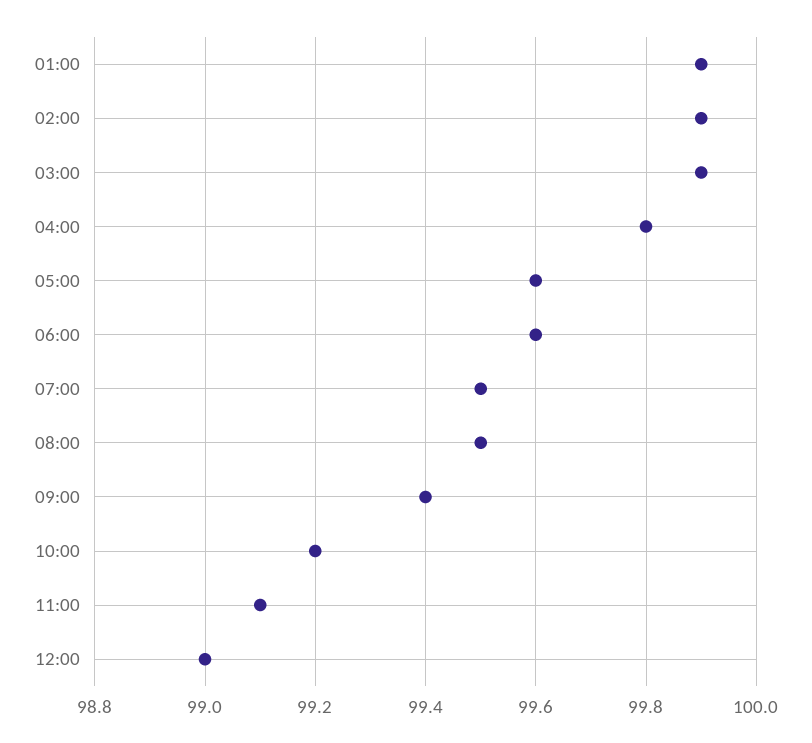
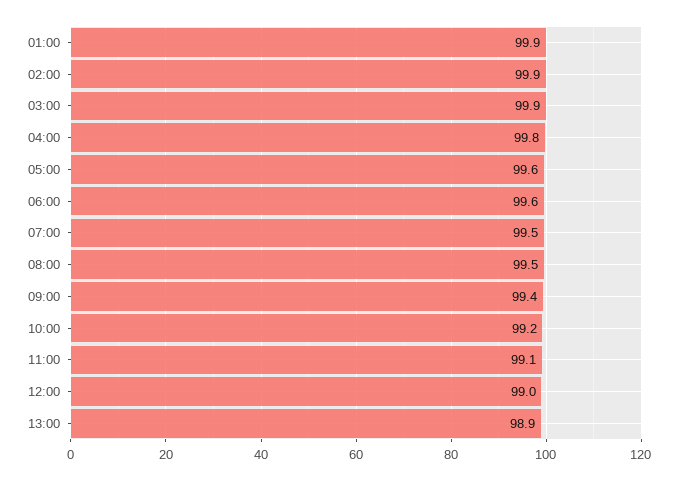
13:00: none -> 98.9

